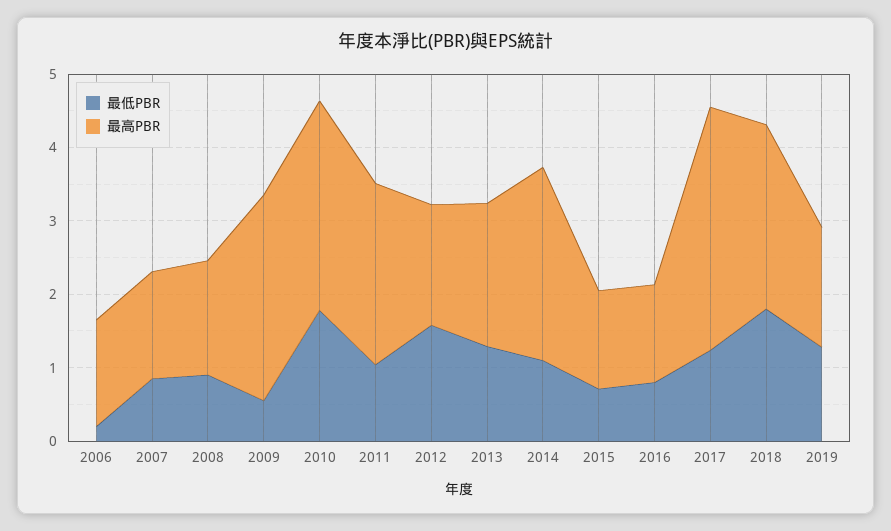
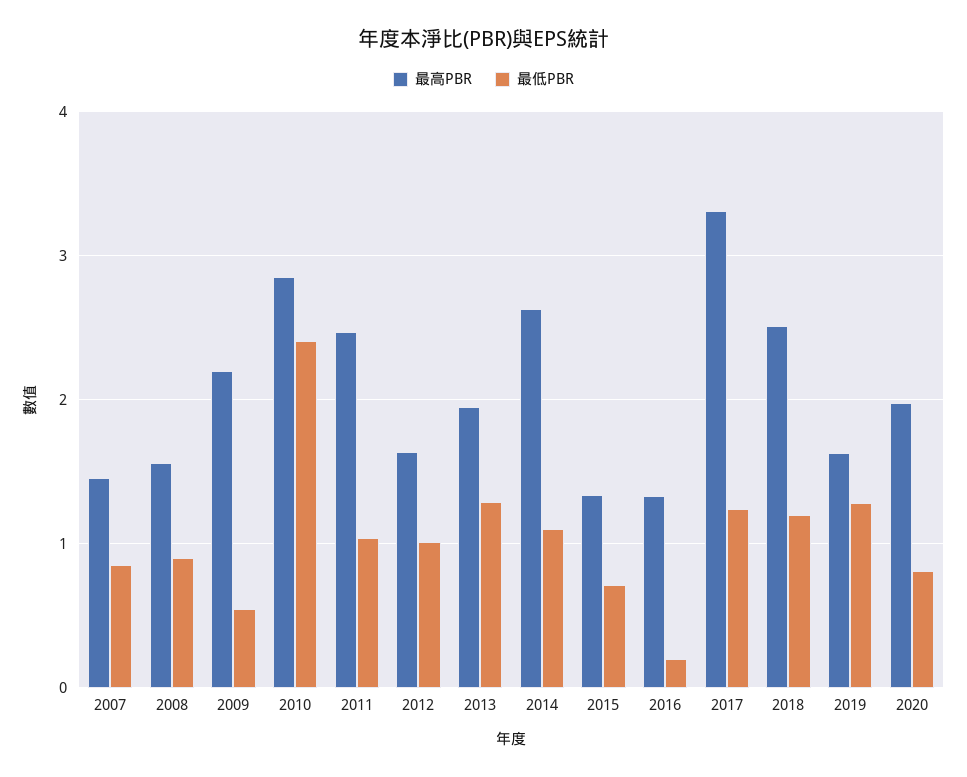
最低PBR, 2006: 0.2 -> none
最高PBR, 2006: 1.4 -> none
最高PBR, 2009: 2.8 -> 2.2
最低PBR, 2010: 1.8 -> 2.4
最低PBR, 2012: 1.6 -> 1
最低PBR, 2016: 0.8 -> 0.2
最低PBR, 2018: 1.8 -> 1.2
最高PBR, 2020: none -> 2
最低PBR, 2020: none -> 0.8

